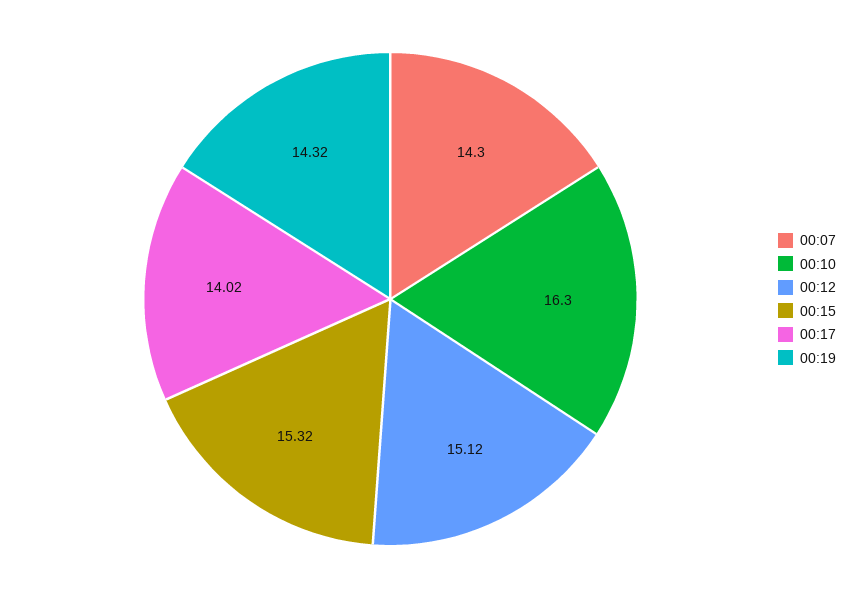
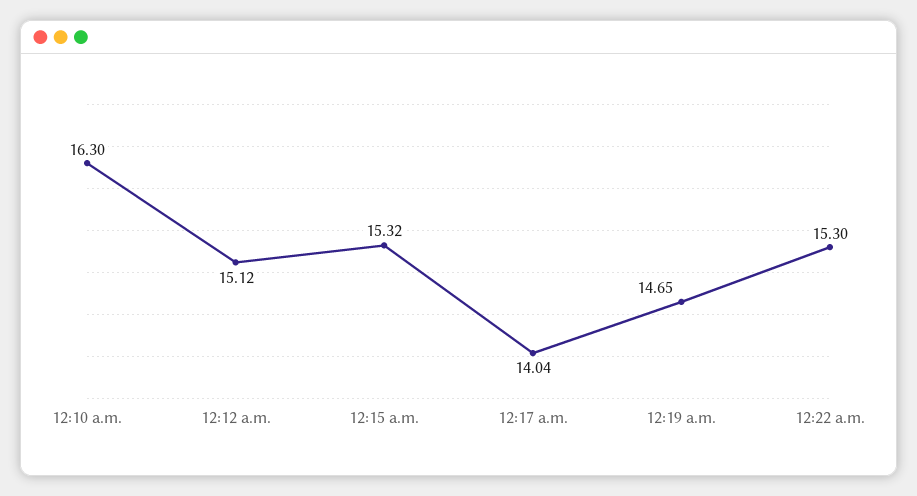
00:07: 14.3 -> none
00:17: 14.02 -> 14.04
00:19: 14.32 -> 14.65
12:22 a.m.: none -> 15.3

